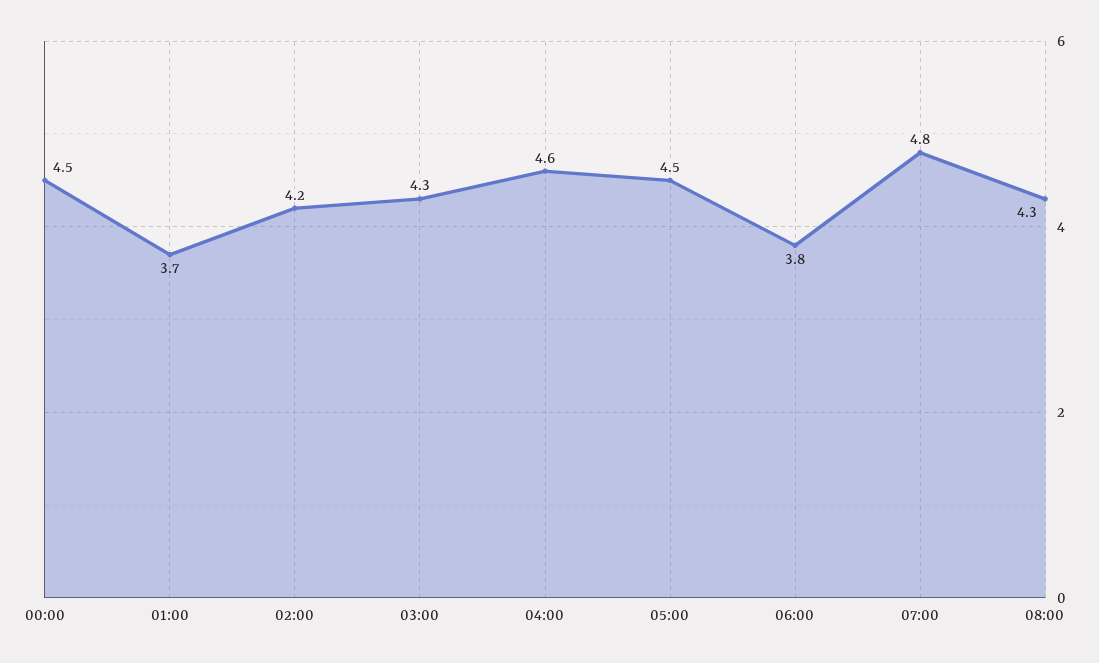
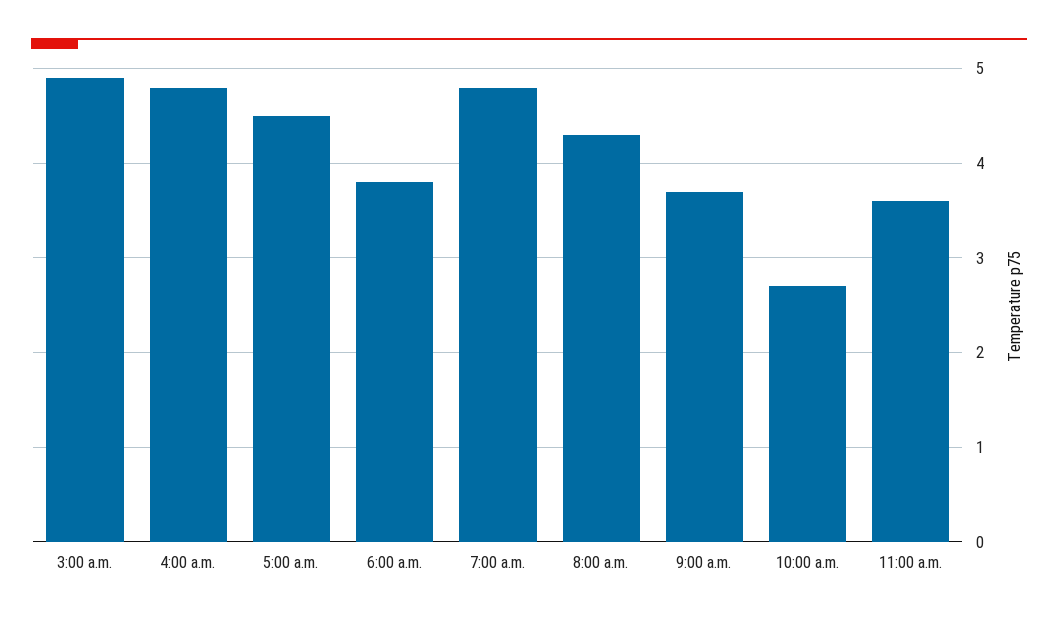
00:00: 4.5 -> none
01:00: 3.7 -> none
02:00: 4.2 -> none
03:00: 4.3 -> 4.9
04:00: 4.6 -> 4.8
9:00 a.m.: none -> 3.7
10:00 a.m.: none -> 2.7
11:00 a.m.: none -> 3.6

